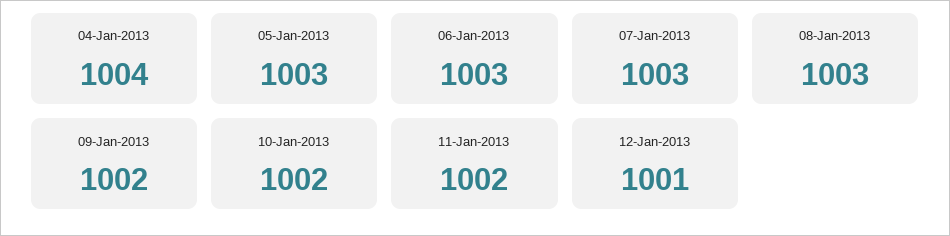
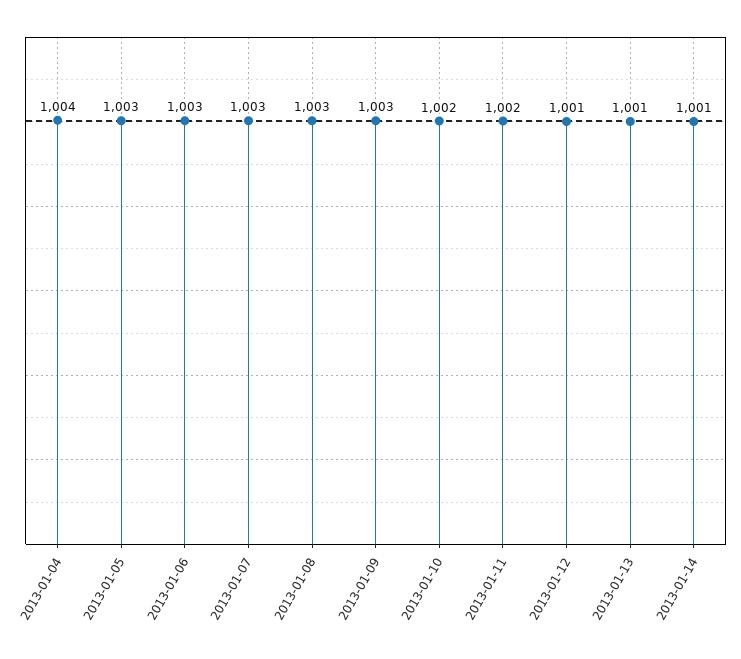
09-Jan-2013: 1002 -> 1003
2013-01-13: none -> 1001
2013-01-14: none -> 1001

